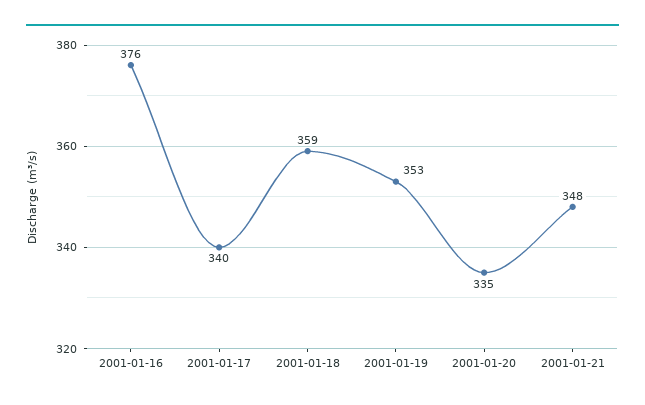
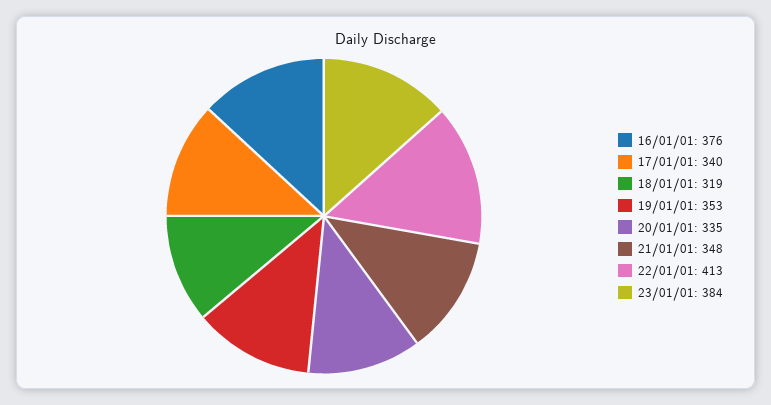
2001-01-18: 359 -> 319
22/01/01: none -> 413
23/01/01: none -> 384

